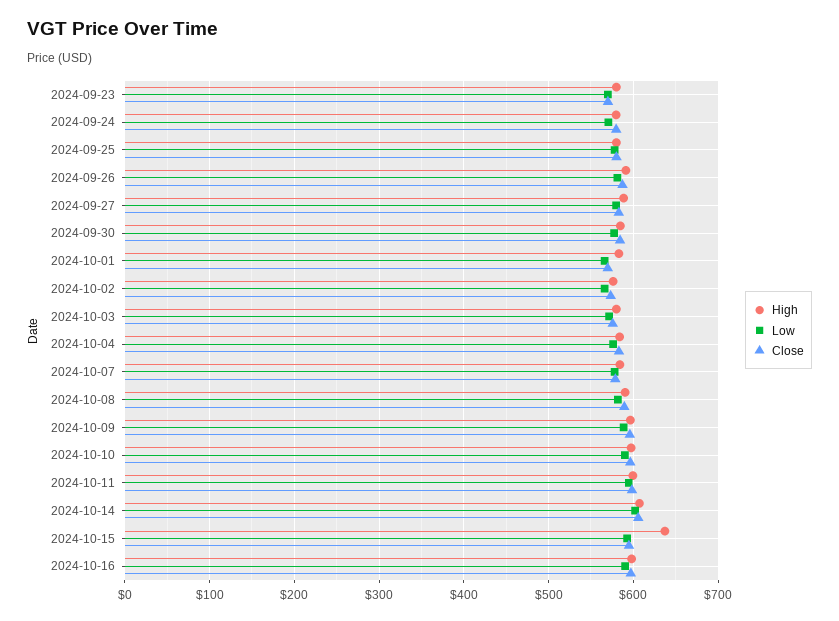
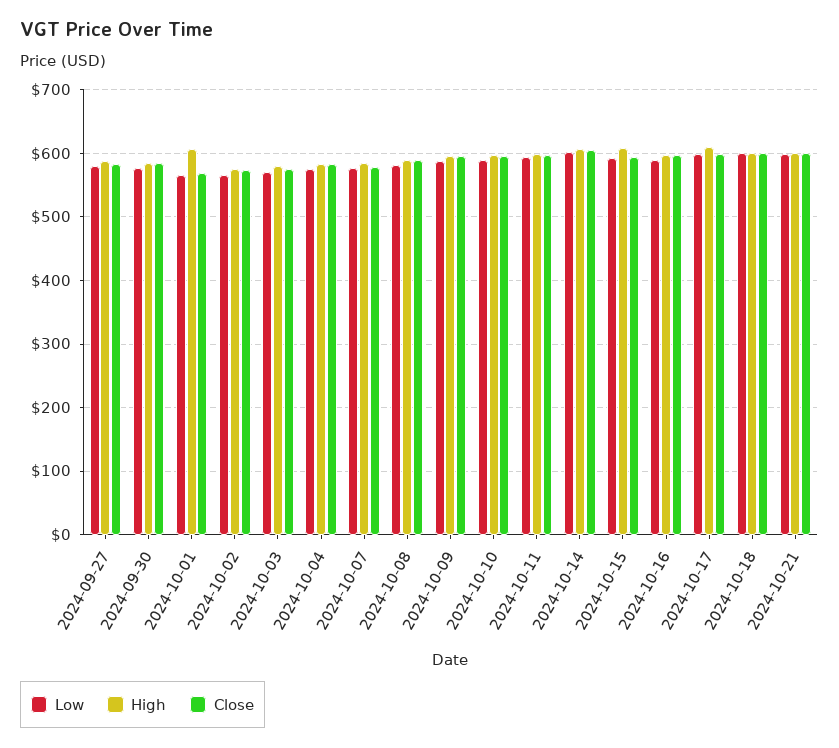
High, 2024-09-23: 580 -> none
Low, 2024-09-23: 570 -> none
Close, 2024-09-23: 570 -> none
High, 2024-09-24: 580 -> none
Low, 2024-09-24: 570 -> none
Close, 2024-09-24: 580 -> none
High, 2024-09-25: 580 -> none
Low, 2024-09-25: 580 -> none
Close, 2024-09-25: 580 -> none
High, 2024-09-26: 590 -> none
Low, 2024-09-26: 580 -> none
Close, 2024-09-26: 590 -> none
High, 2024-10-01: 580 -> 610
High, 2024-10-15: 640 -> 610
Low, 2024-10-17: none -> 600
High, 2024-10-17: none -> 610
Close, 2024-10-17: none -> 600
Low, 2024-10-18: none -> 600
High, 2024-10-18: none -> 600
Close, 2024-10-18: none -> 600
Low, 2024-10-21: none -> 600
High, 2024-10-21: none -> 600
Close, 2024-10-21: none -> 600

